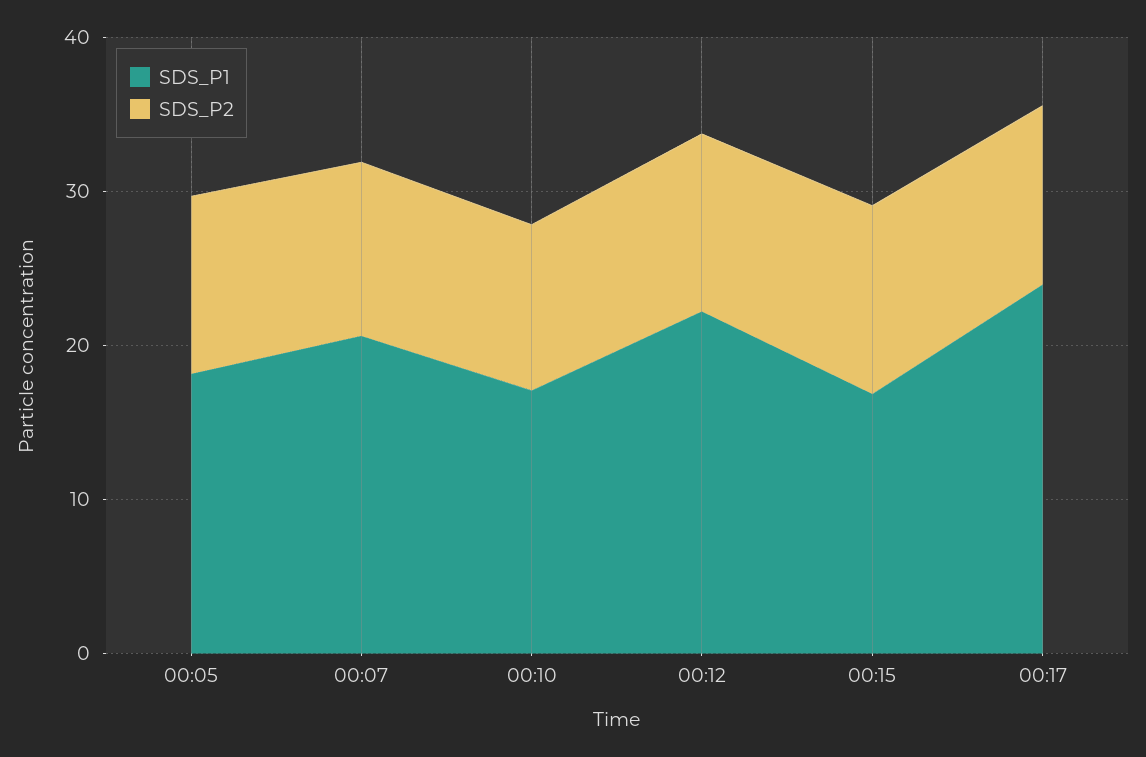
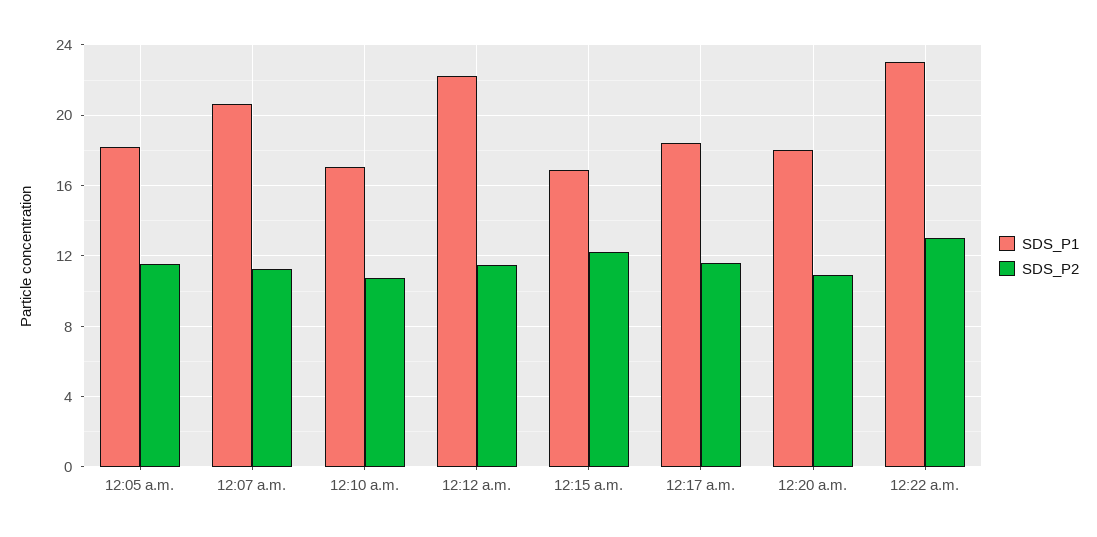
SDS_P1, 00:17: 24 -> 18.5
SDS_P1, 12:20 a.m.: none -> 18
SDS_P2, 12:20 a.m.: none -> 11
SDS_P1, 12:22 a.m.: none -> 23
SDS_P2, 12:22 a.m.: none -> 13

